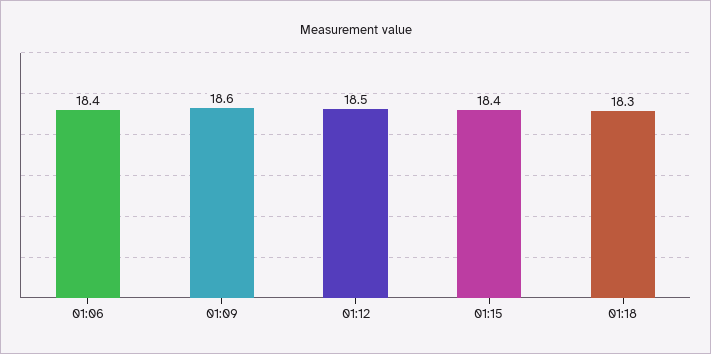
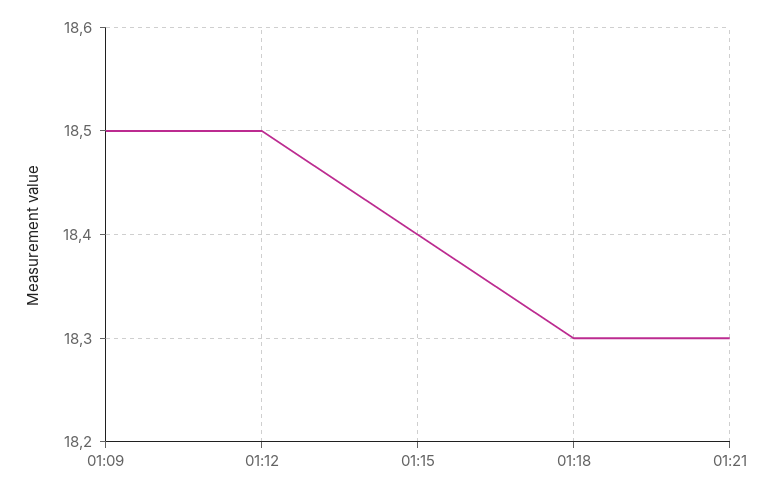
01:06: 18.4 -> none
01:09: 18.6 -> 18.5
01:21: none -> 18.3

